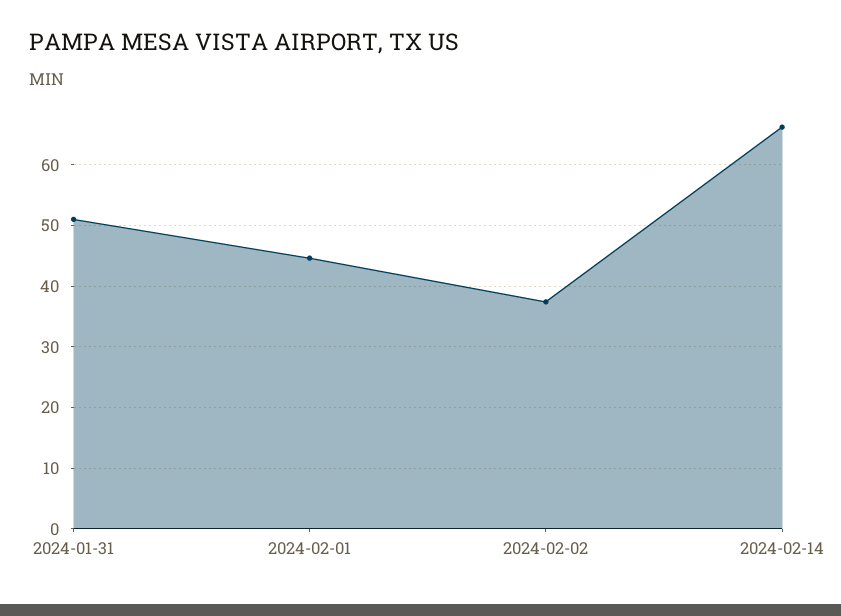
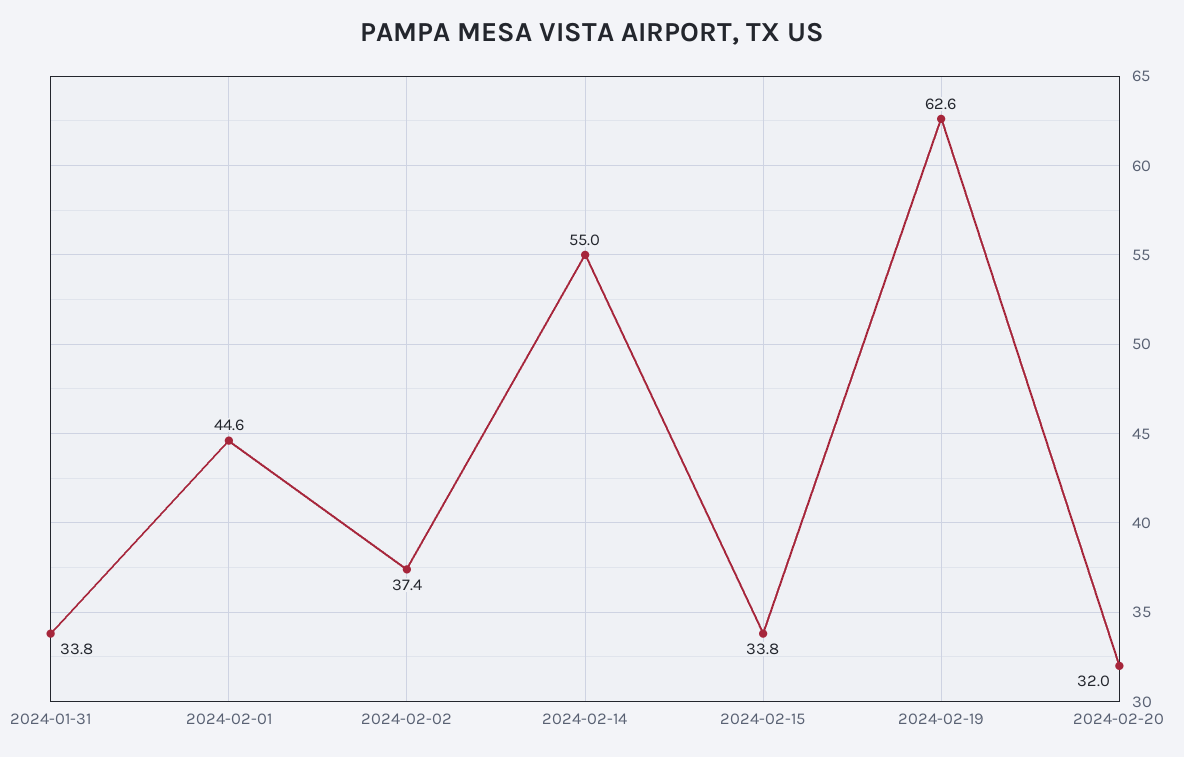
2024-01-31: 51 -> 33.8
2024-02-14: 66 -> 55
2024-02-15: none -> 33.8
2024-02-19: none -> 62.6
2024-02-20: none -> 32

